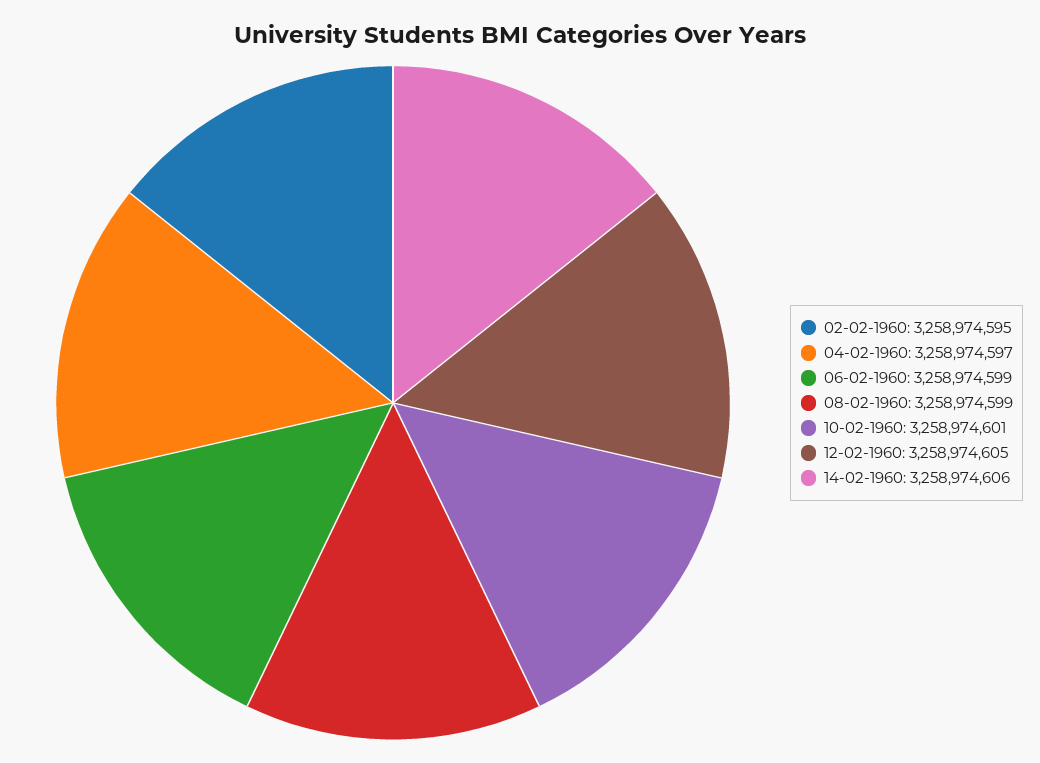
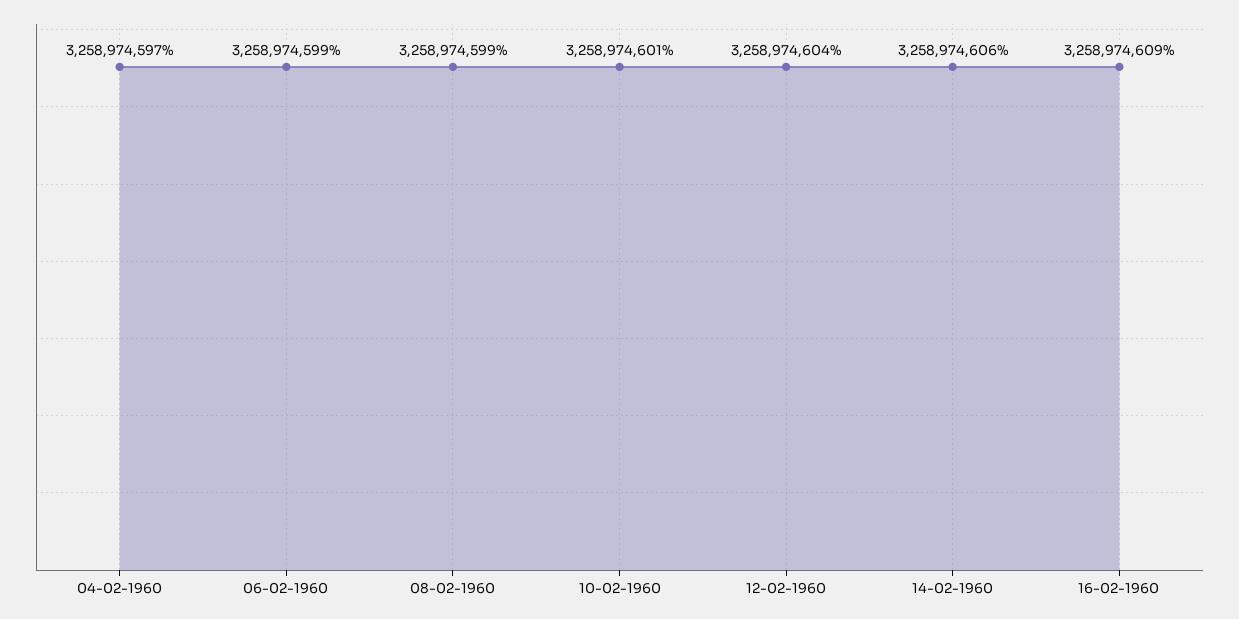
02-02-1960: 3258974595 -> none
12-02-1960: 3258974605 -> 3258974604
16-02-1960: none -> 3258974609

